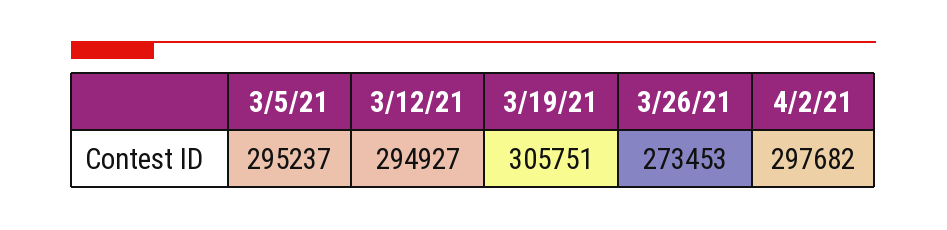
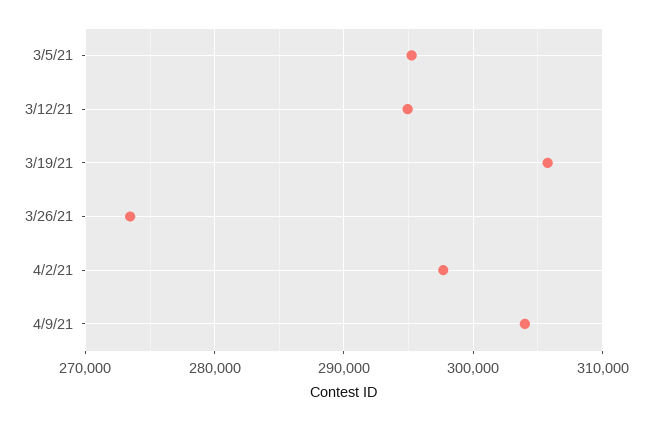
4/9/21: none -> 304000

